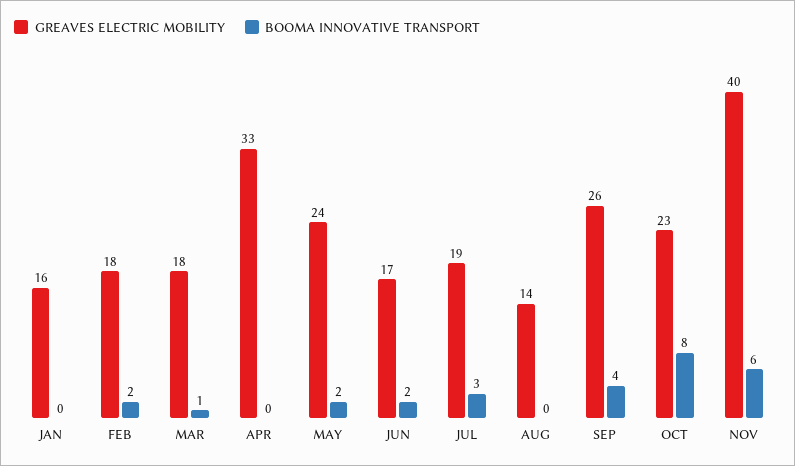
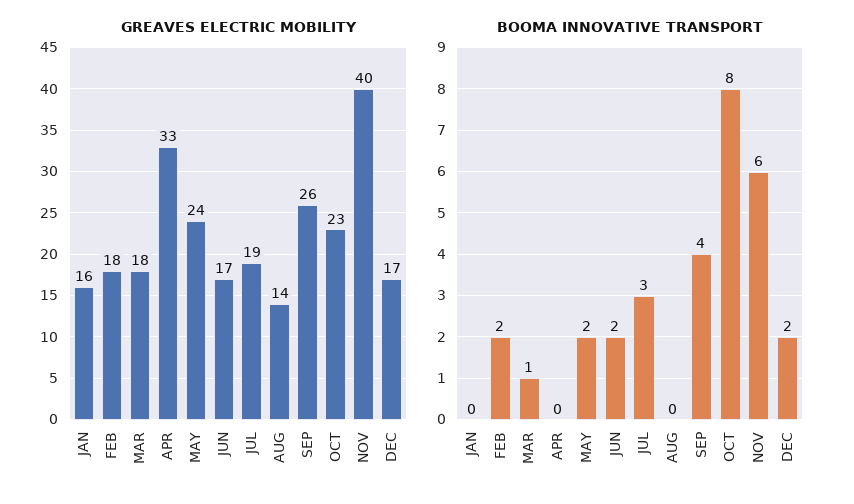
GREAVES ELECTRIC MOBILITY, DEC: none -> 17
BOOMA INNOVATIVE TRANSPORT, DEC: none -> 2

